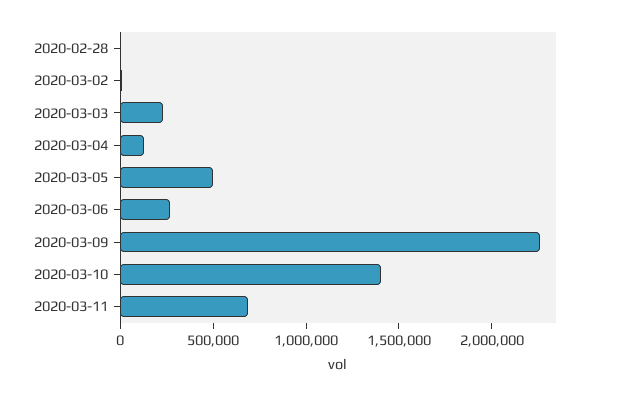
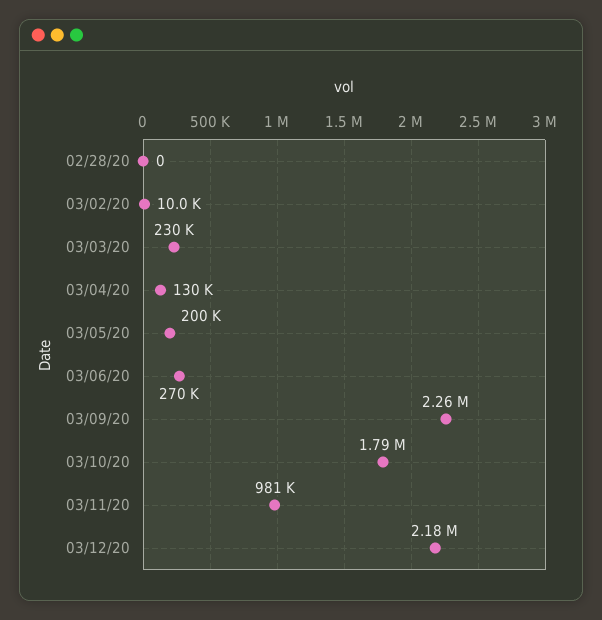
2020-03-05: 500000 -> 200000
2020-03-10: 1400000 -> 1790000
2020-03-11: 700000 -> 981000
03/12/20: none -> 2180000

